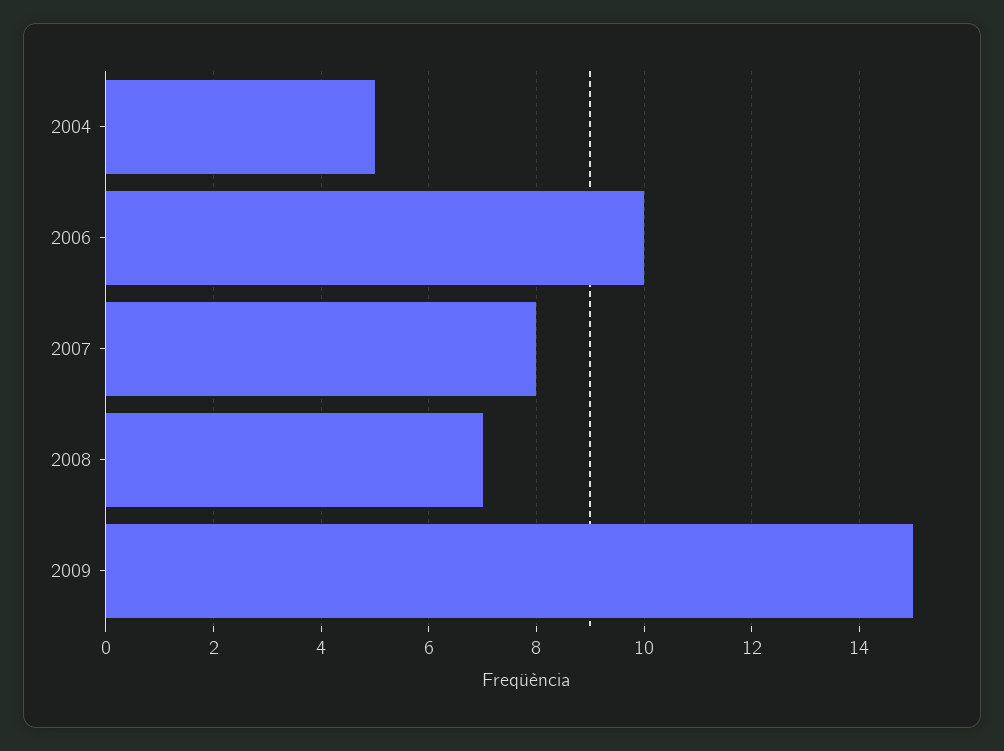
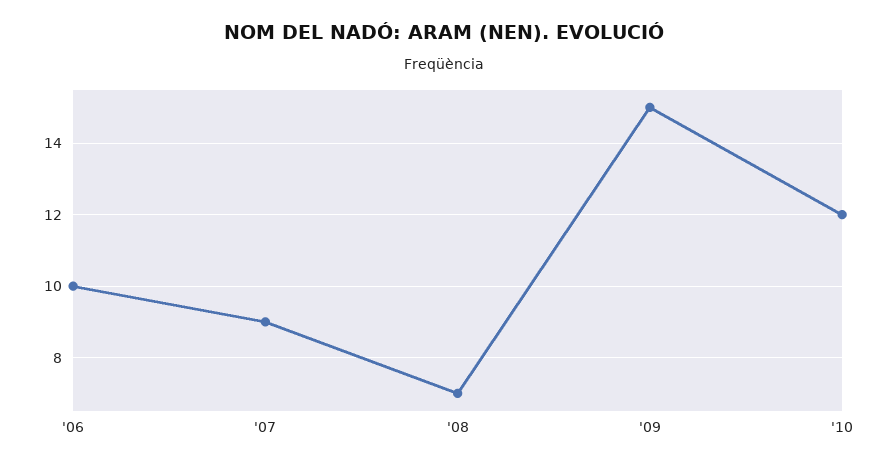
2004: 5 -> none
2007: 8 -> 9
'10: none -> 12

